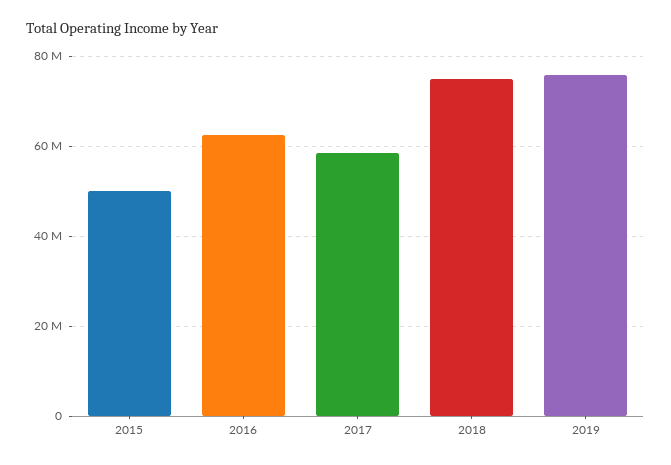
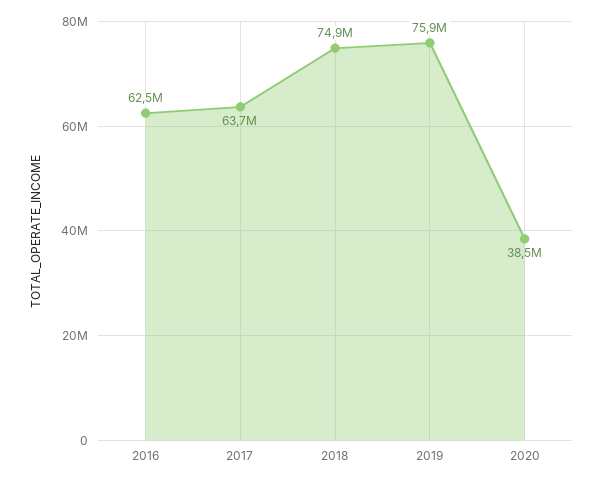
2015: 50000000 -> none
2017: 58000000 -> 63700000
2020: none -> 38500000

